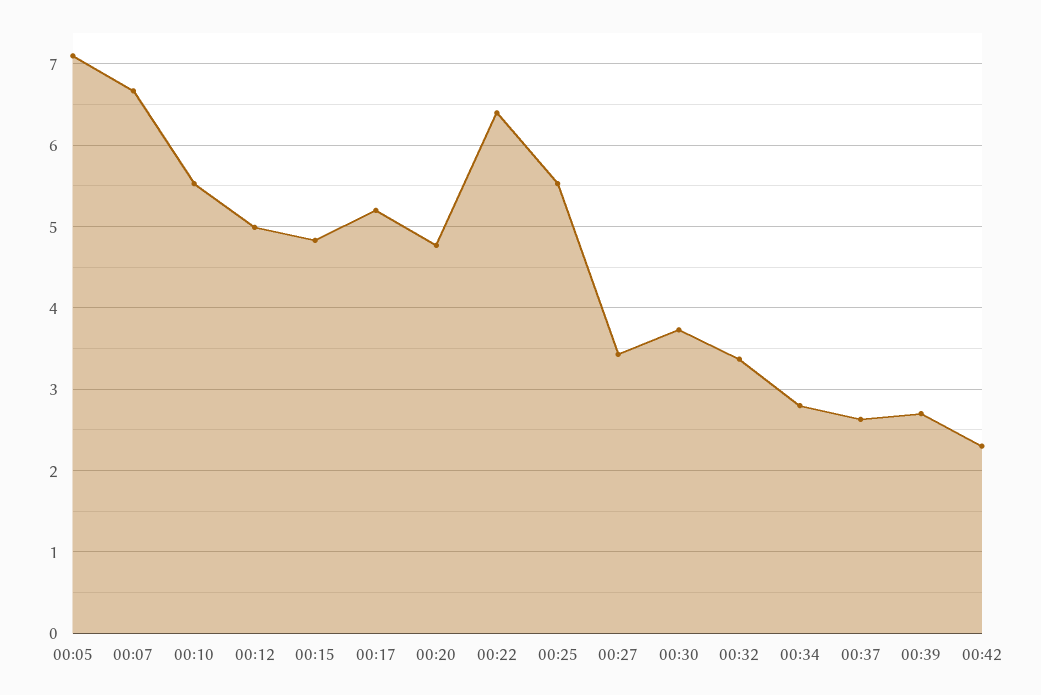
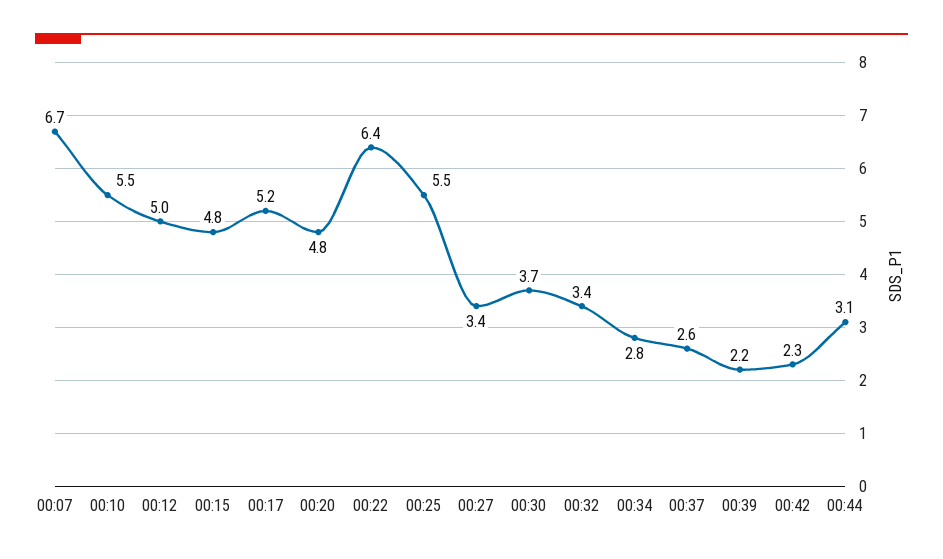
00:05: 7.1 -> none
00:39: 2.7 -> 2.2
00:44: none -> 3.1

